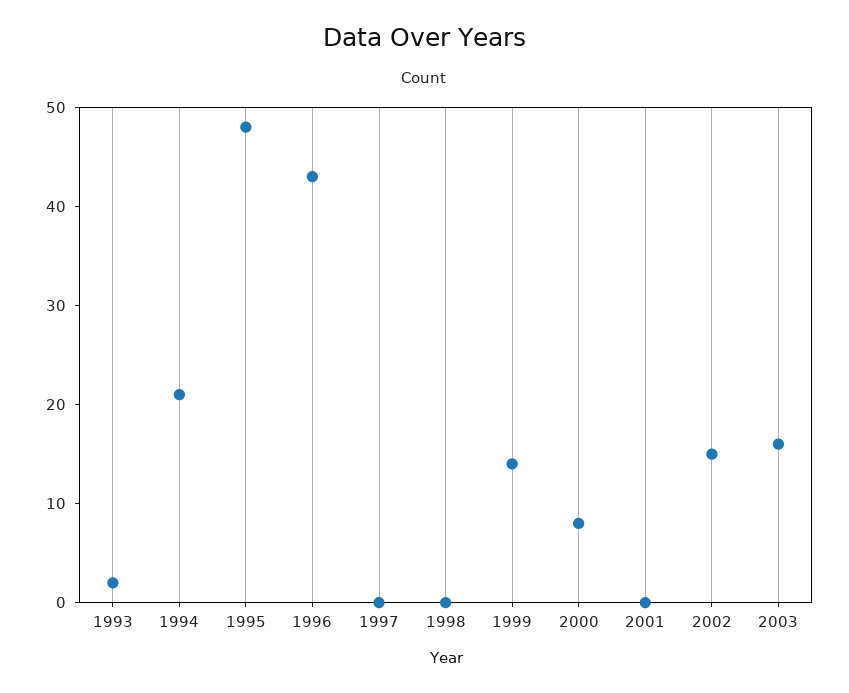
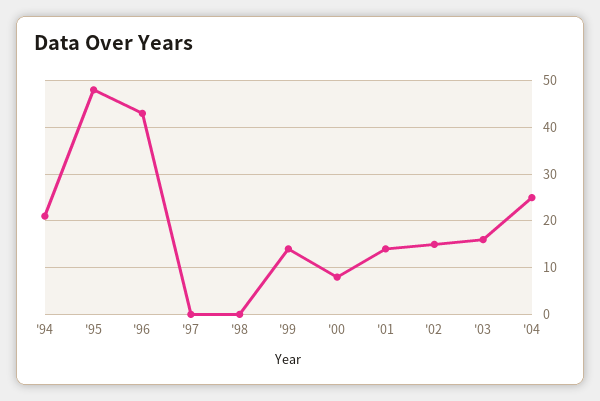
1993: 2 -> none
2001: 0 -> 15
'04: none -> 25

